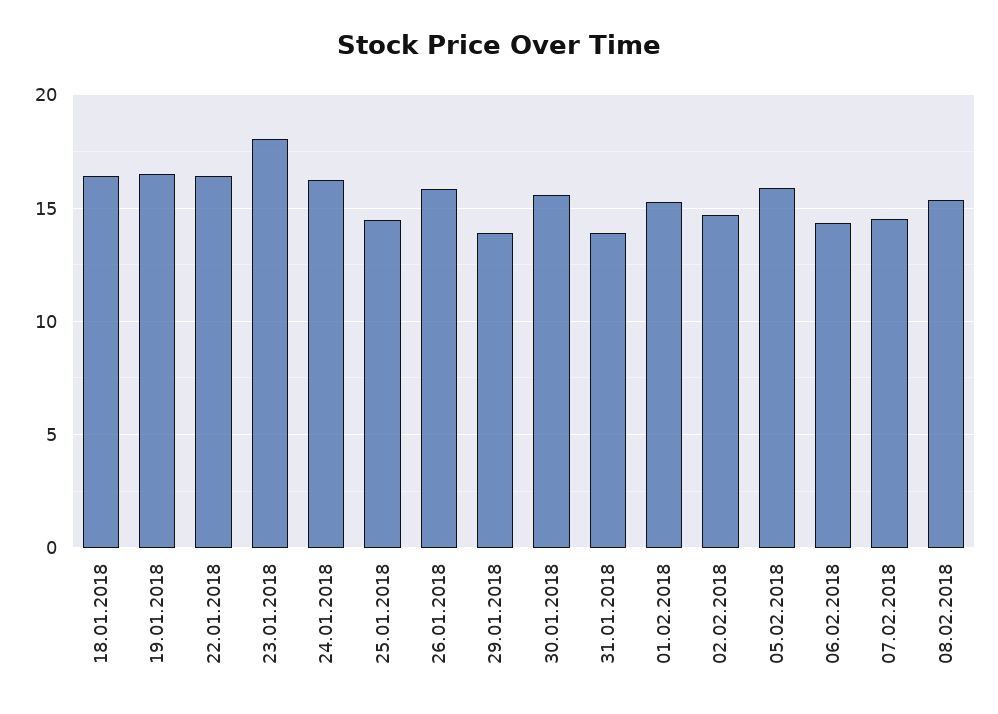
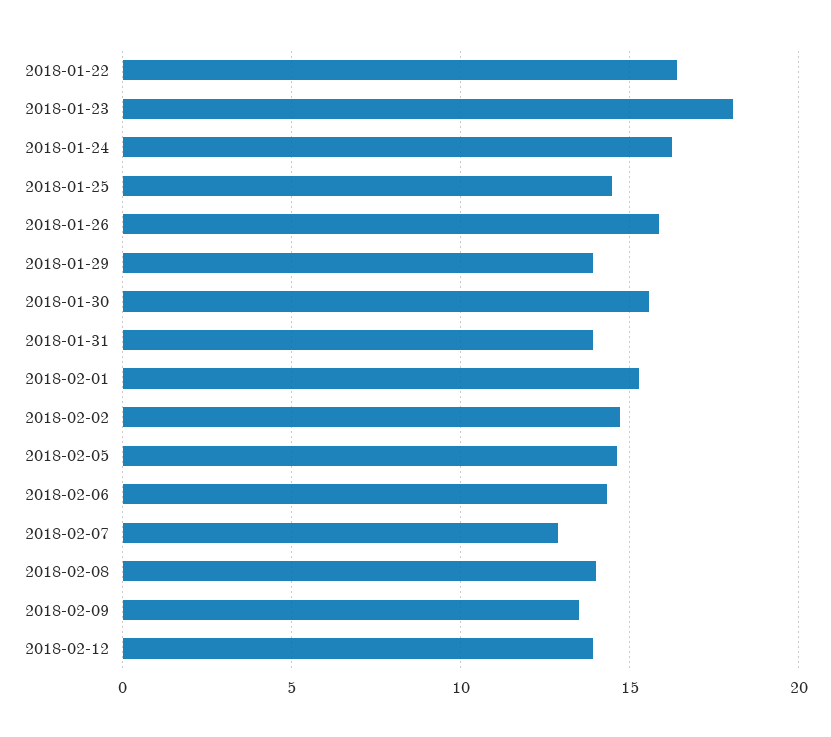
18.01.2018: 16.5 -> none
19.01.2018: 16.5 -> none
05.02.2018: 16 -> 14.5
07.02.2018: 14.5 -> 13
08.02.2018: 15.5 -> 14
2018-02-09: none -> 13.5
2018-02-12: none -> 14

